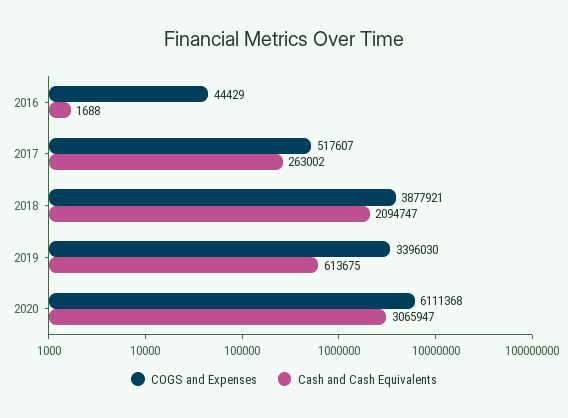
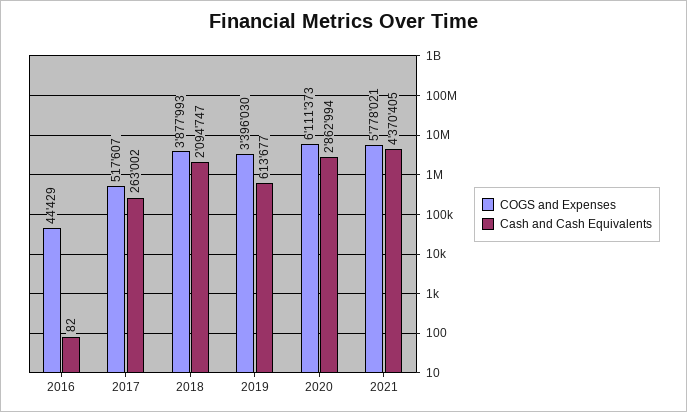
Cash and Cash Equivalents, 2016: 1688 -> 82
COGS and Expenses, 2018: 3877921 -> 3877993
Cash and Cash Equivalents, 2019: 613675 -> 613677
COGS and Expenses, 2020: 6111368 -> 6111373
Cash and Cash Equivalents, 2020: 3065947 -> 2862994
COGS and Expenses, 2021: none -> 5778021
Cash and Cash Equivalents, 2021: none -> 4370405

